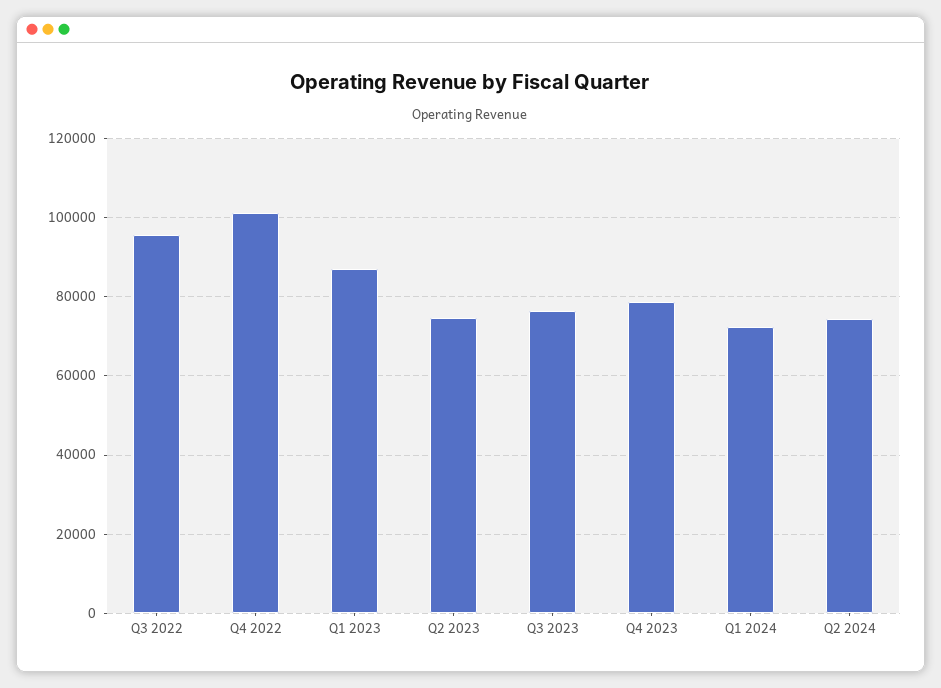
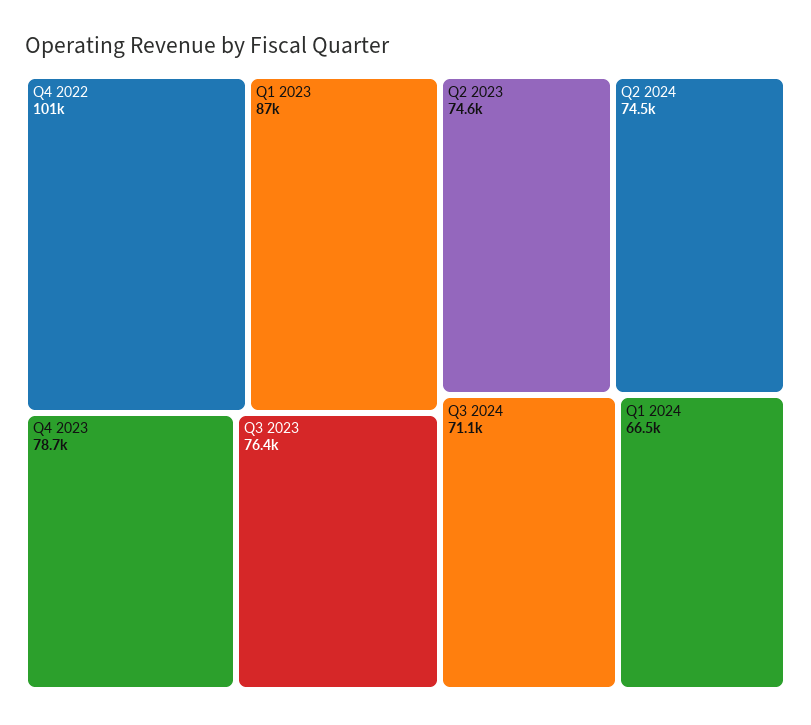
Q3 2022: 96000 -> none
Q1 2024: 72000 -> 66500
Q3 2024: none -> 71100

